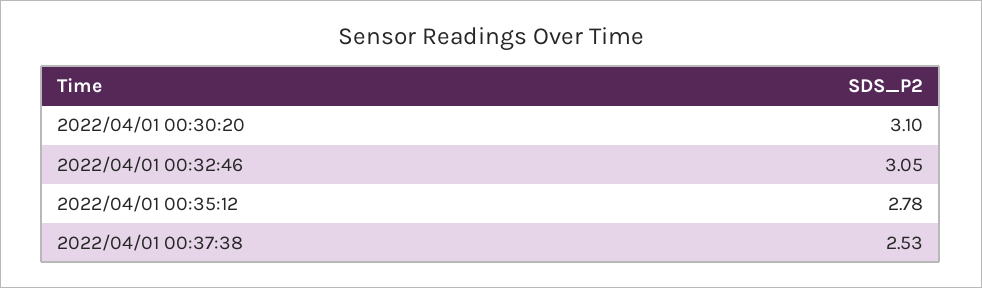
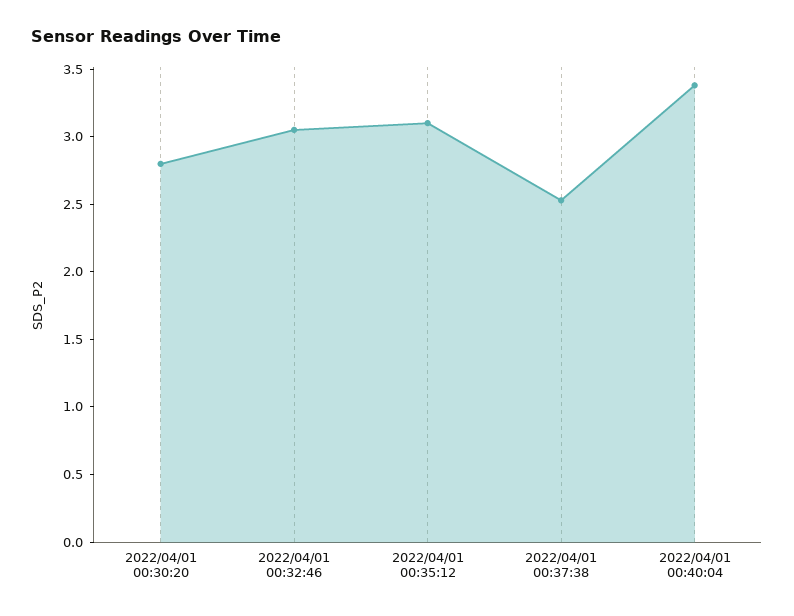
2022/04/01 00:30:20: 3.1 -> 2.8
2022/04/01 00:35:12: 2.78 -> 3.1
2022/04/01 00:40:04: none -> 3.4

